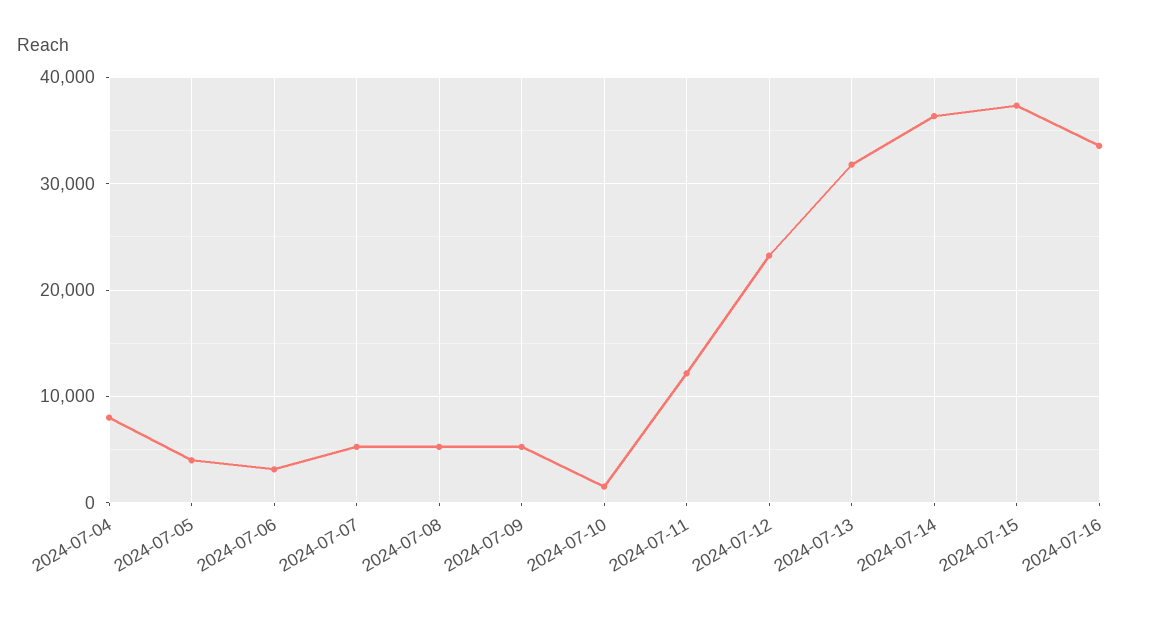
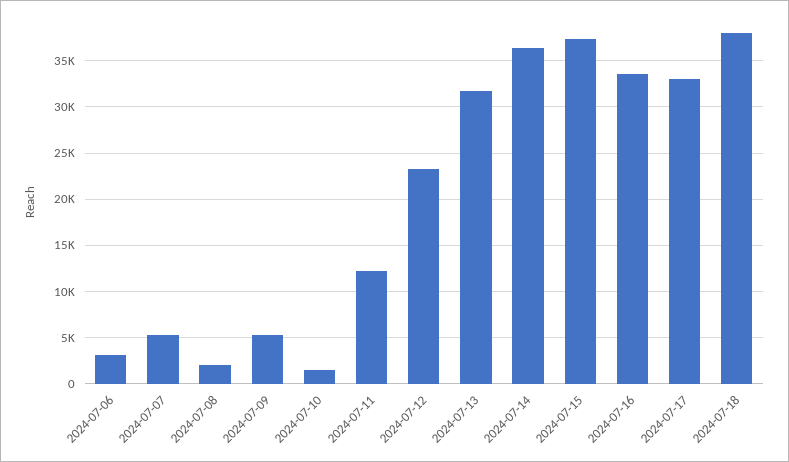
2024-07-04: 8000 -> none
2024-07-05: 4000 -> none
2024-07-08: 5000 -> 2000
2024-07-17: none -> 33000
2024-07-18: none -> 38000

